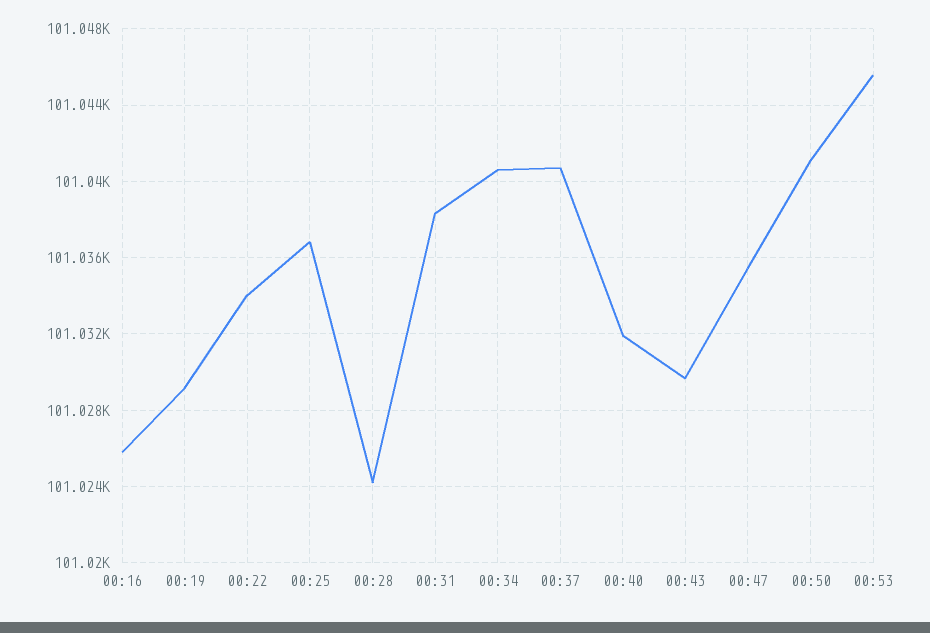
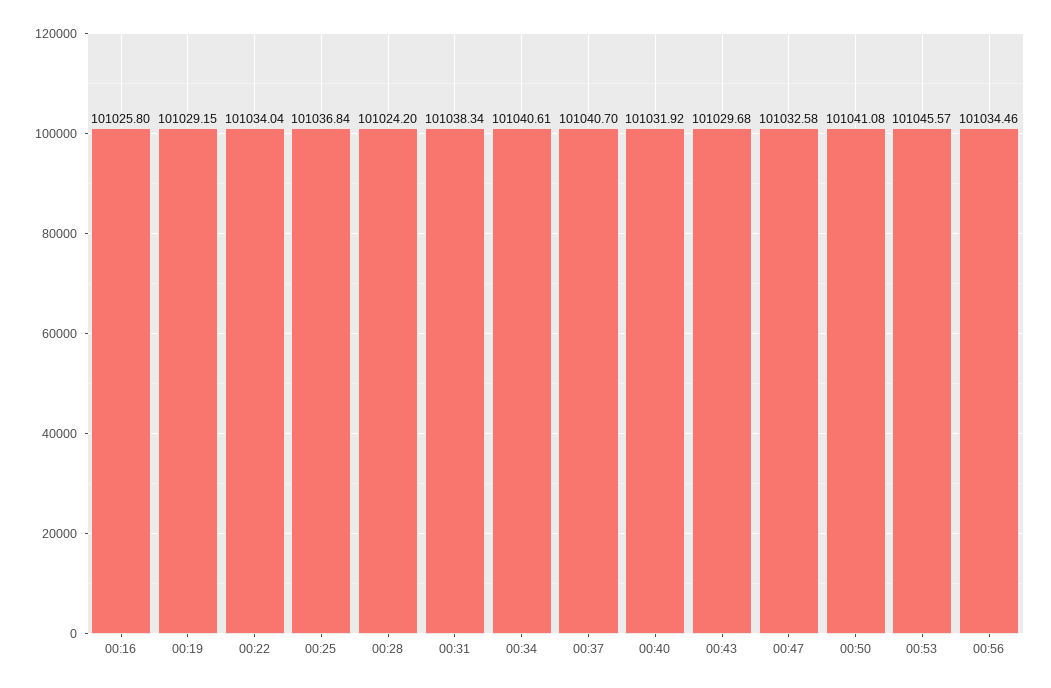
00:47: 101035.5 -> 101032.58
00:56: none -> 101034.46

